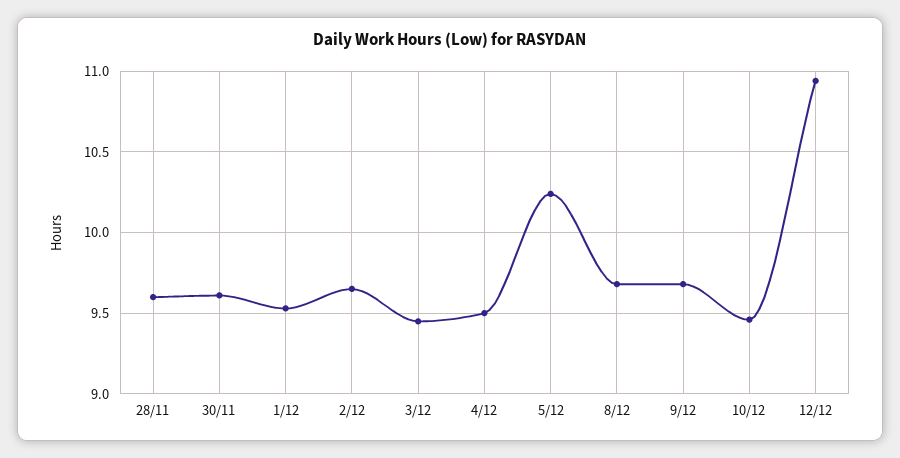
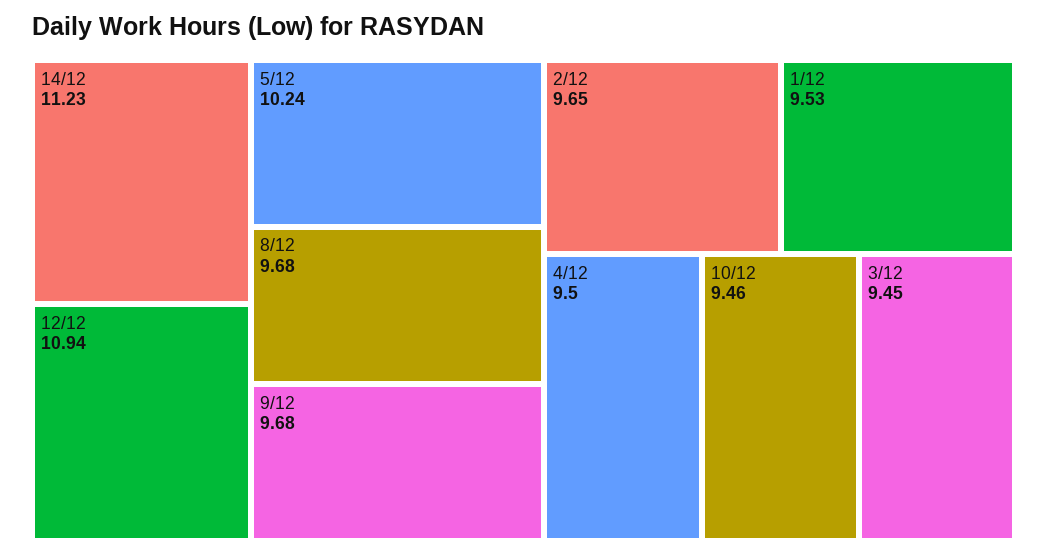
28/11: 9.6 -> none
30/11: 9.6 -> none
14/12: none -> 11.23

